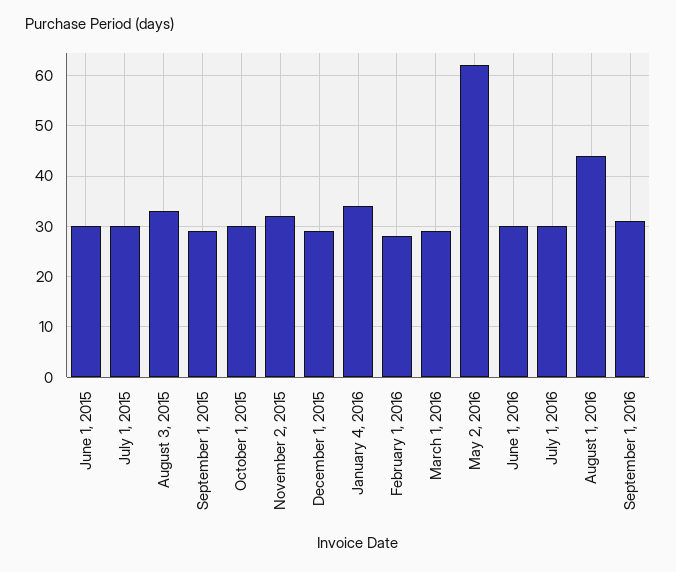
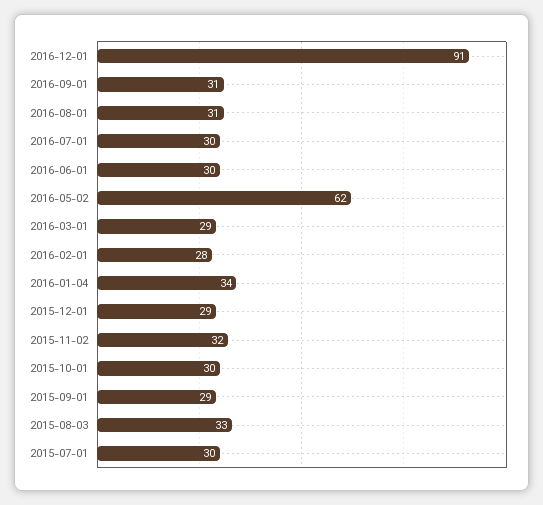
June 1, 2015: 30 -> none
August 1, 2016: 45 -> 31
2016-12-01: none -> 91

